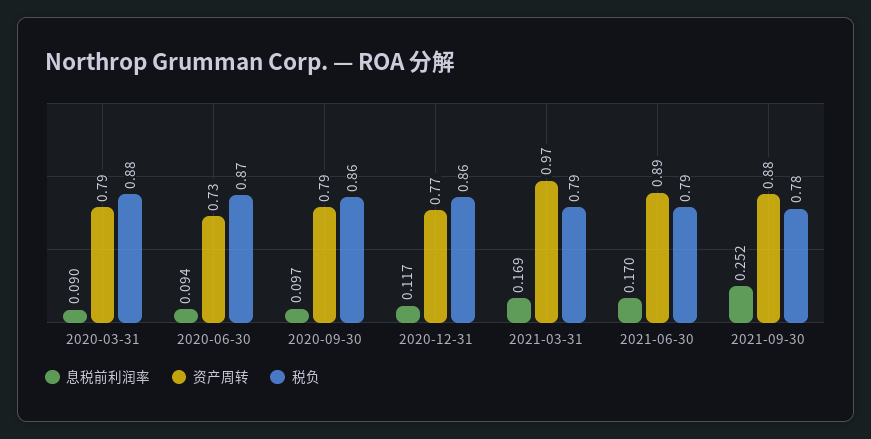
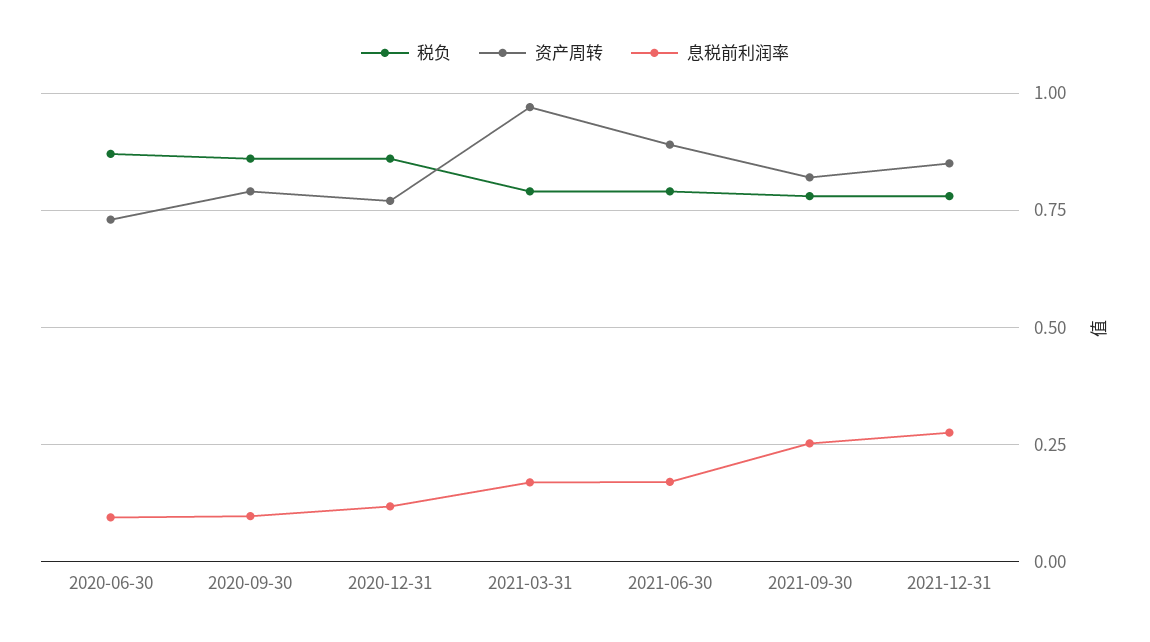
息税前利润率, 2020-03-31: 0.09 -> none
资产周转, 2020-03-31: 0.79 -> none
税负, 2020-03-31: 0.88 -> none
资产周转, 2021-09-30: 0.88 -> 0.825
税负, 2021-12-31: none -> 0.775
资产周转, 2021-12-31: none -> 0.85
息税前利润率, 2021-12-31: none -> 0.275

